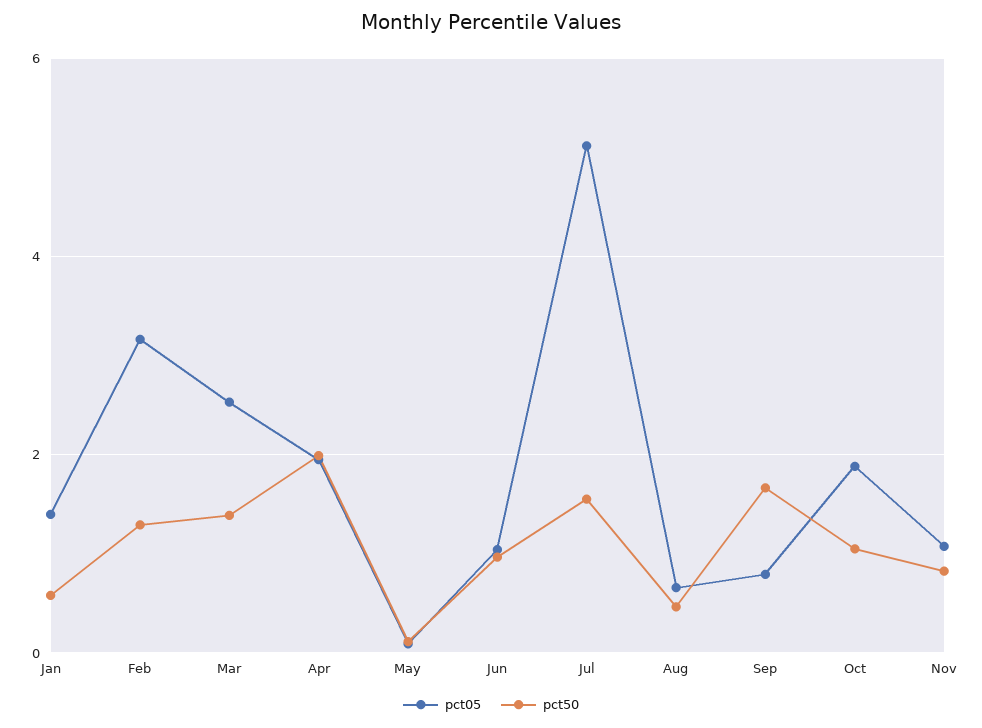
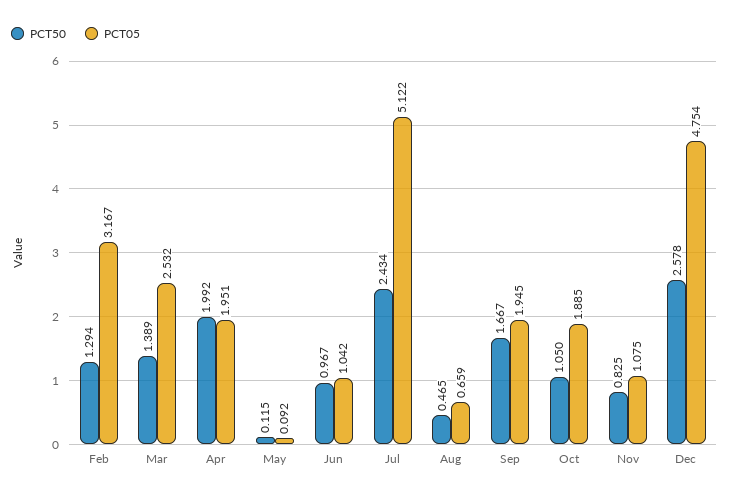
pct05, Jan: 1.4 -> none
pct50, Jan: 0.6 -> none
pct50, Jul: 1.6 -> 2.434
pct05, Sep: 0.8 -> 1.945
pct50, Dec: none -> 2.578
pct05, Dec: none -> 4.754

